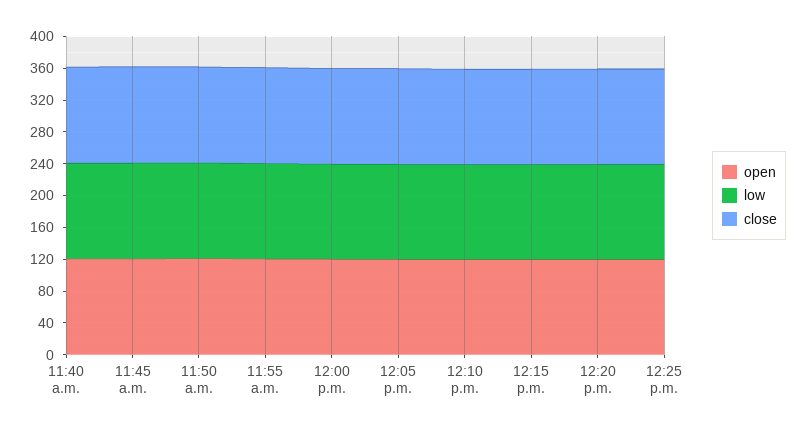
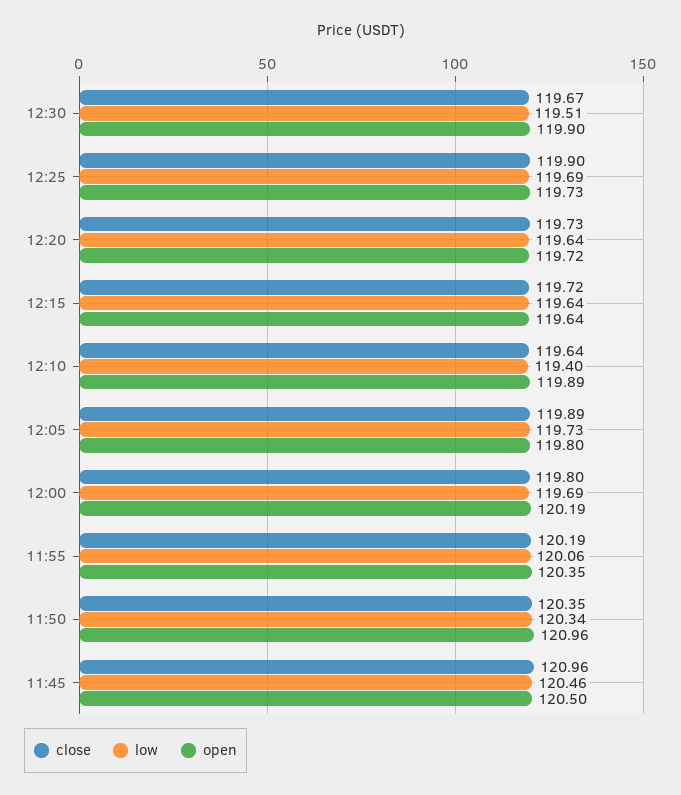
open, 11:40 a.m.: 120 -> none
low, 11:40 a.m.: 120 -> none
close, 11:40 a.m.: 120 -> none
close, 12:30: none -> 119.67
low, 12:30: none -> 119.51
open, 12:30: none -> 119.9

